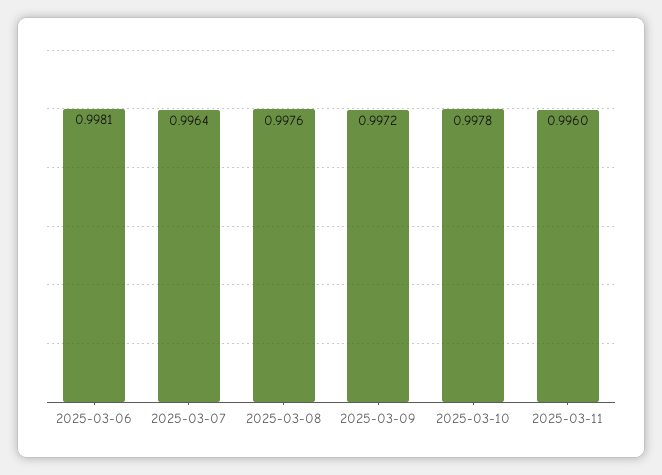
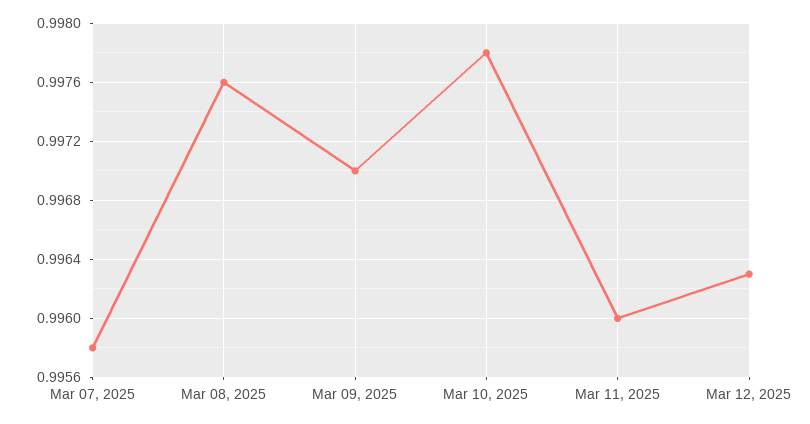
2025-03-06: 0.9981 -> none
2025-03-07: 0.9964 -> 0.9958
2025-03-09: 0.9972 -> 0.997
Mar 12, 2025: none -> 0.9963

